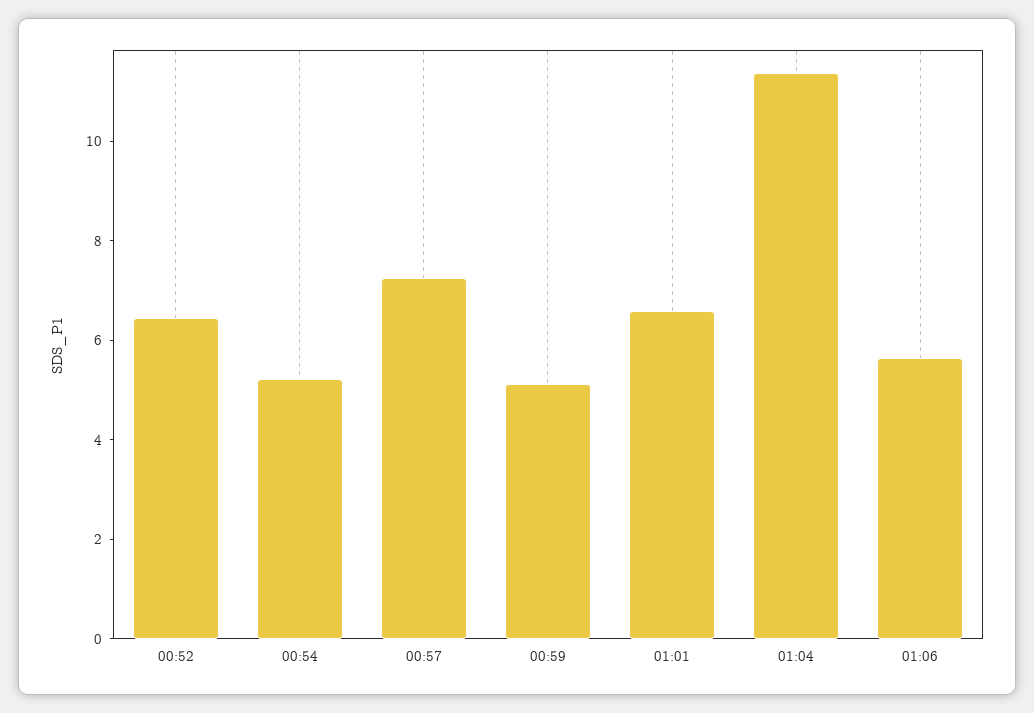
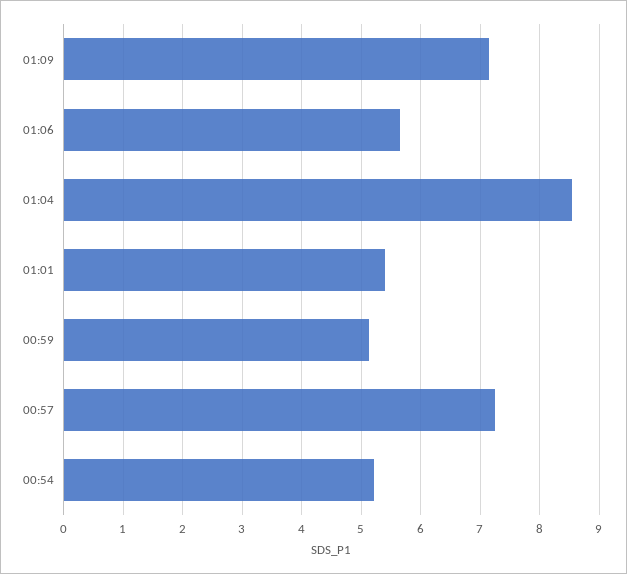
00:52: 6.5 -> none
01:01: 6.5 -> 5.4
01:04: 11.5 -> 8.6
01:09: none -> 7.2

